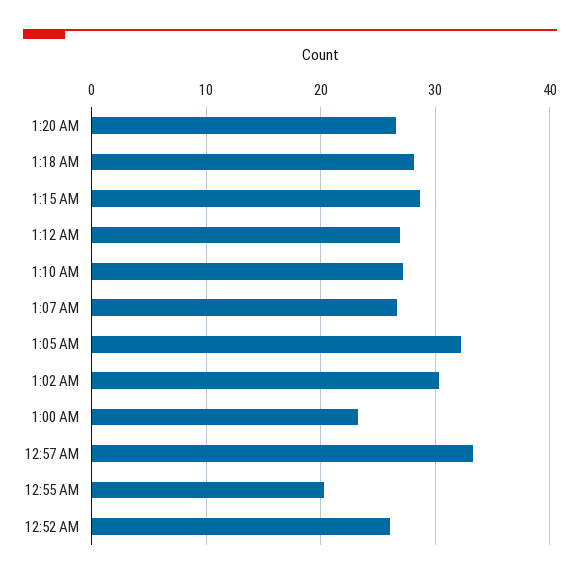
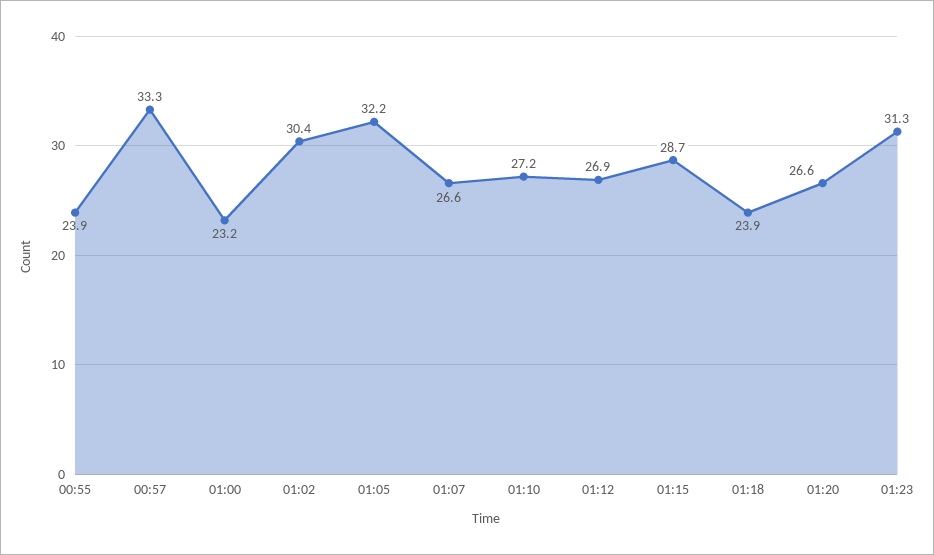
1:18 AM: 28 -> 23.9
12:55 AM: 20 -> 23.9
12:52 AM: 26 -> none
01:23: none -> 31.3

